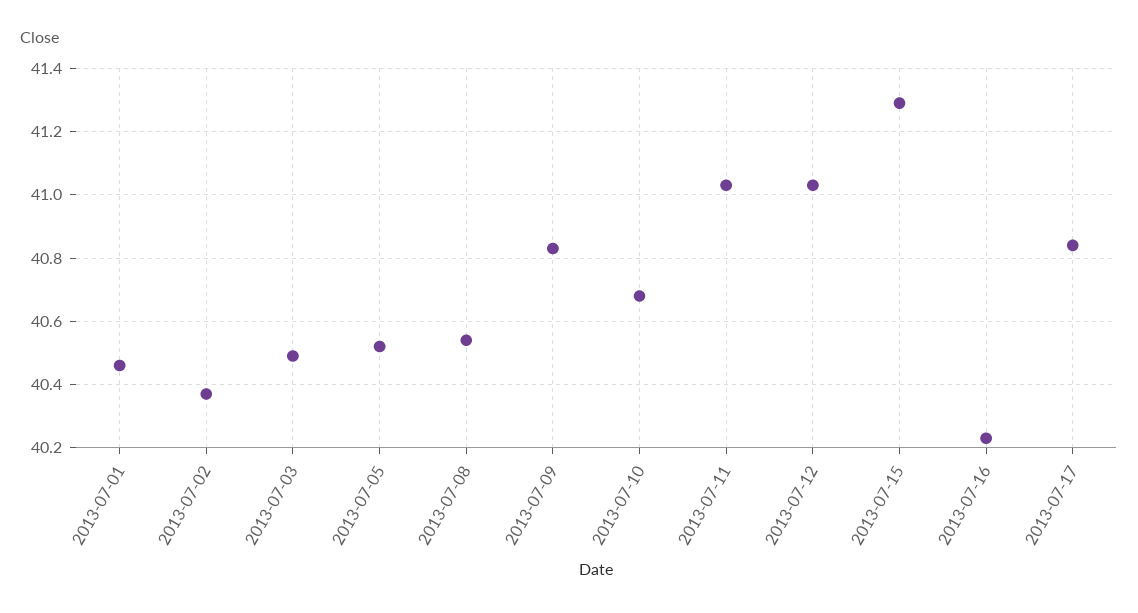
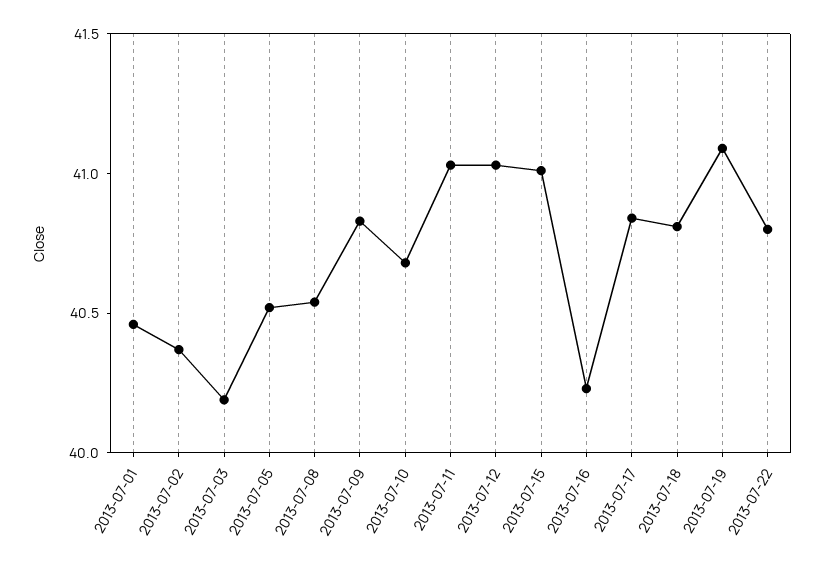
2013-07-03: 40.5 -> 40.2
2013-07-15: 41.3 -> 41
2013-07-18: none -> 40.8
2013-07-19: none -> 41.1
2013-07-22: none -> 40.8

